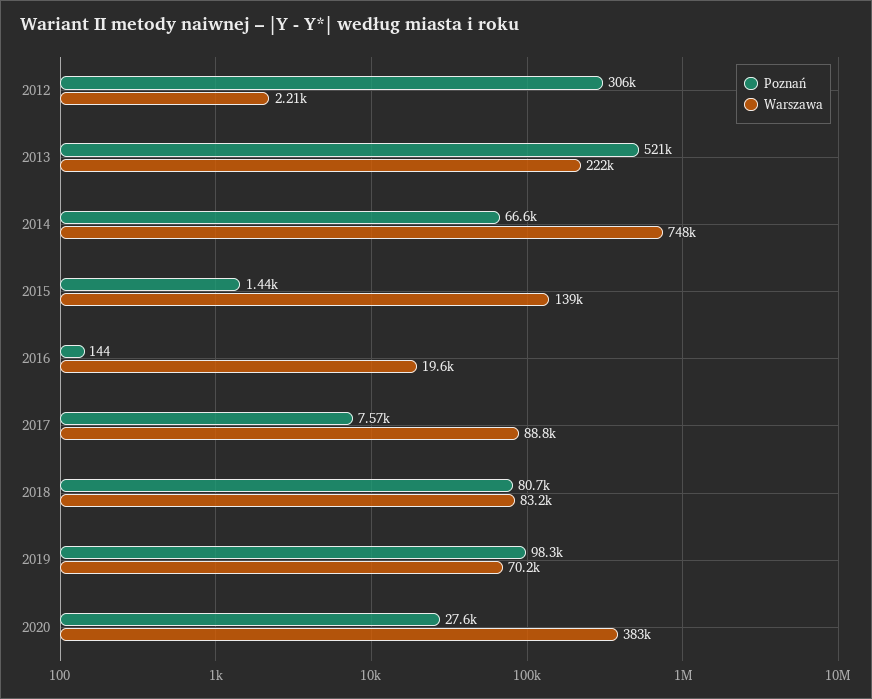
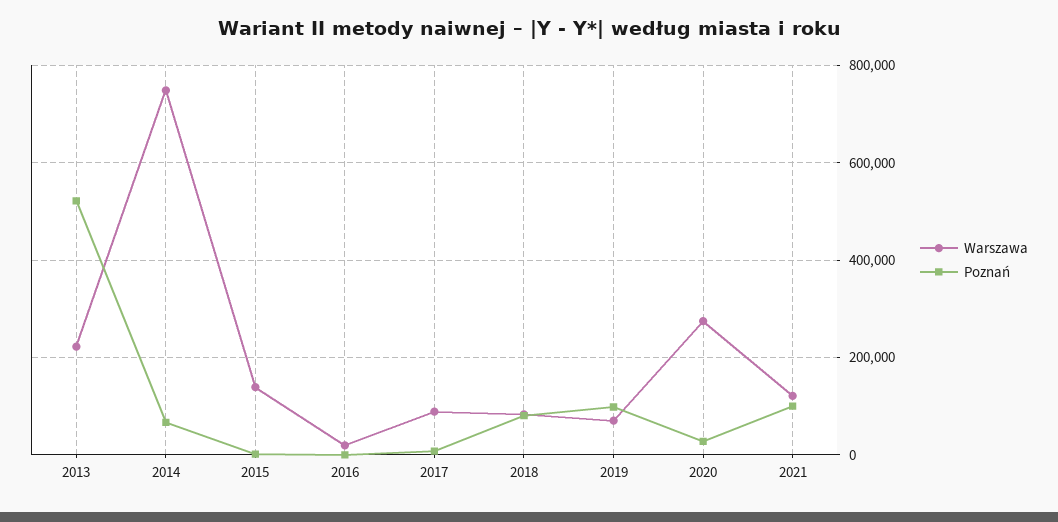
Poznań, 2012: 306000 -> none
Warszawa, 2012: 2210 -> none
Warszawa, 2020: 383000 -> 280000
Warszawa, 2021: none -> 120000
Poznań, 2021: none -> 100000

